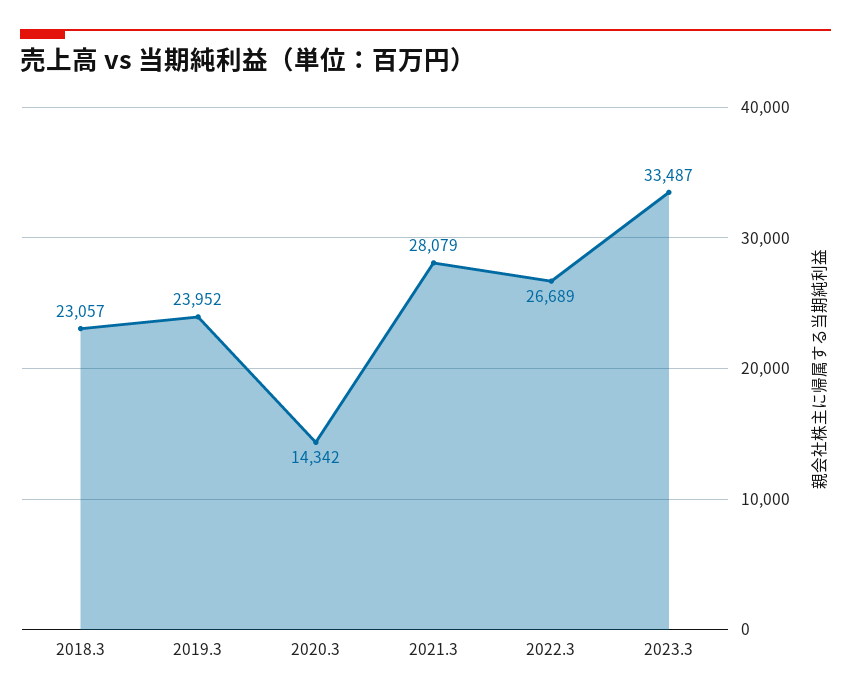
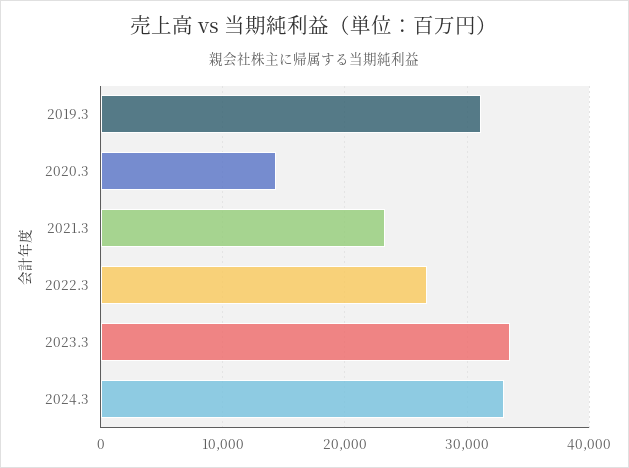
2018.3: 23057 -> none
2019.3: 23952 -> 31000
2021.3: 28079 -> 23000
2024.3: none -> 33000

